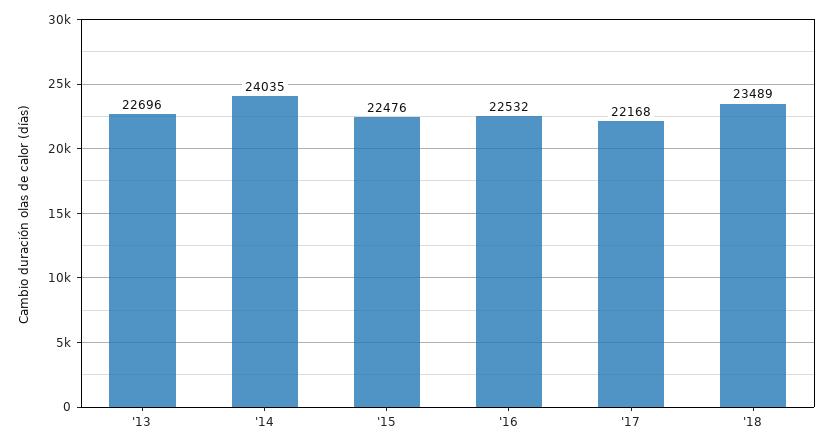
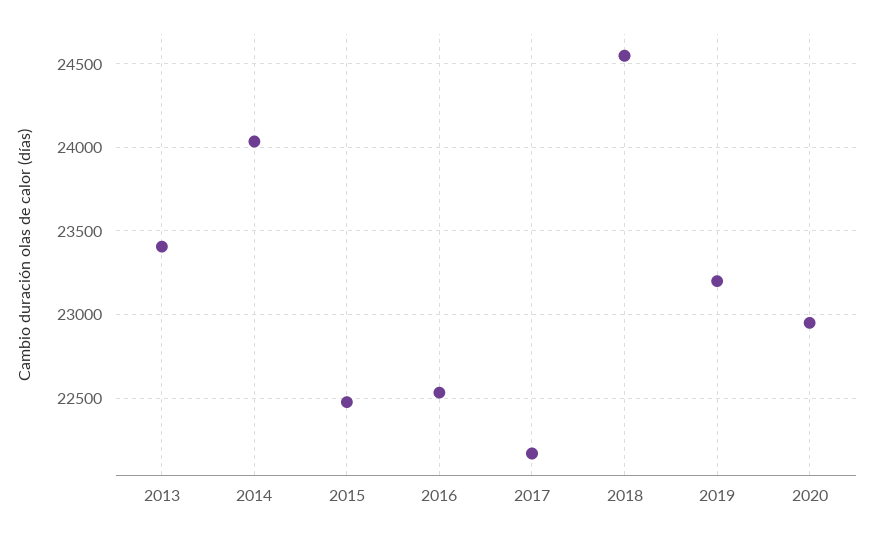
'13: 22696 -> 23400
'18: 23489 -> 24550
2019: none -> 23200
2020: none -> 22950

